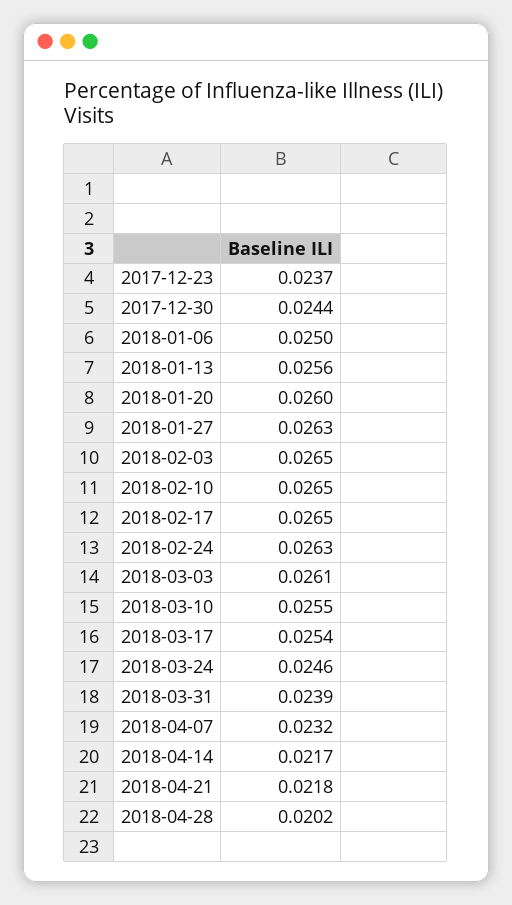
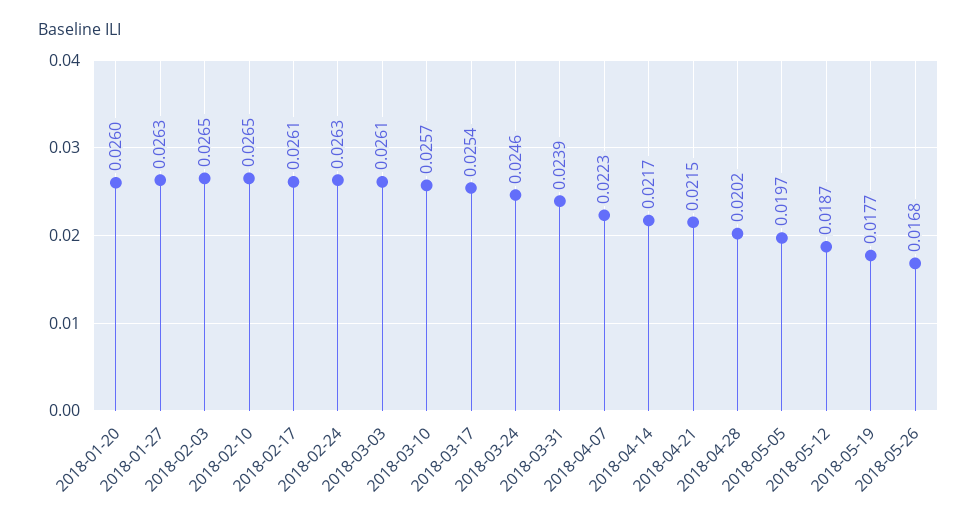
2017-12-23: 0.0237 -> none
2017-12-30: 0.0244 -> none
2018-01-06: 0.025 -> none
2018-01-13: 0.0256 -> none
2018-02-17: 0.0265 -> 0.0261
2018-03-10: 0.0255 -> 0.0257
2018-04-07: 0.0232 -> 0.0223
2018-04-21: 0.0218 -> 0.0215
2018-05-05: none -> 0.0197
2018-05-12: none -> 0.0187
2018-05-19: none -> 0.0177
2018-05-26: none -> 0.0168

